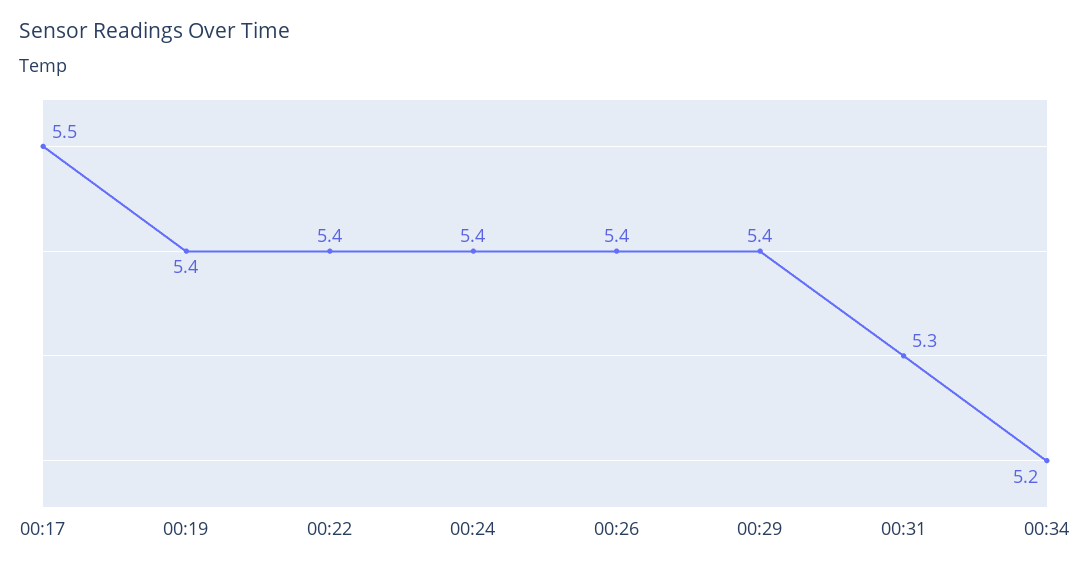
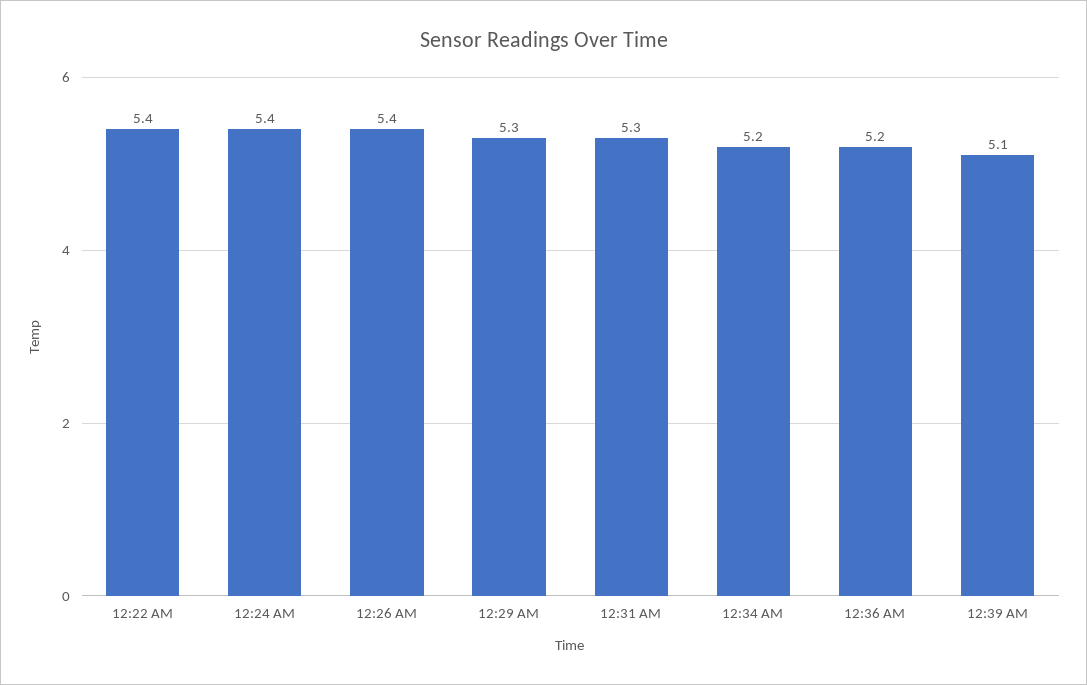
00:17: 5.5 -> none
00:19: 5.4 -> none
00:29: 5.4 -> 5.3
12:36 AM: none -> 5.2
12:39 AM: none -> 5.1

